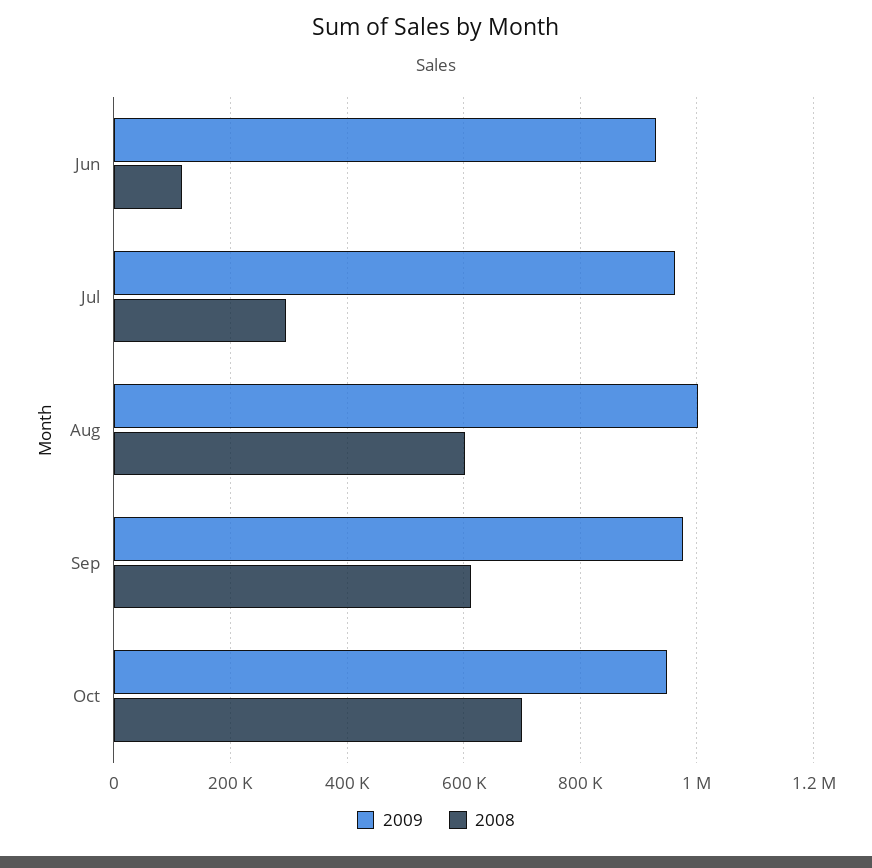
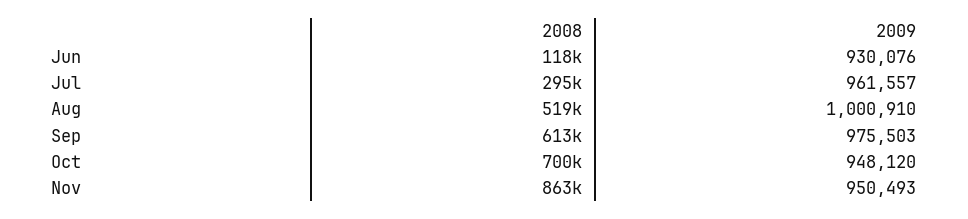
2008, Aug: 600000 -> 519000
2008, Nov: none -> 863000
2009, Nov: none -> 950493

